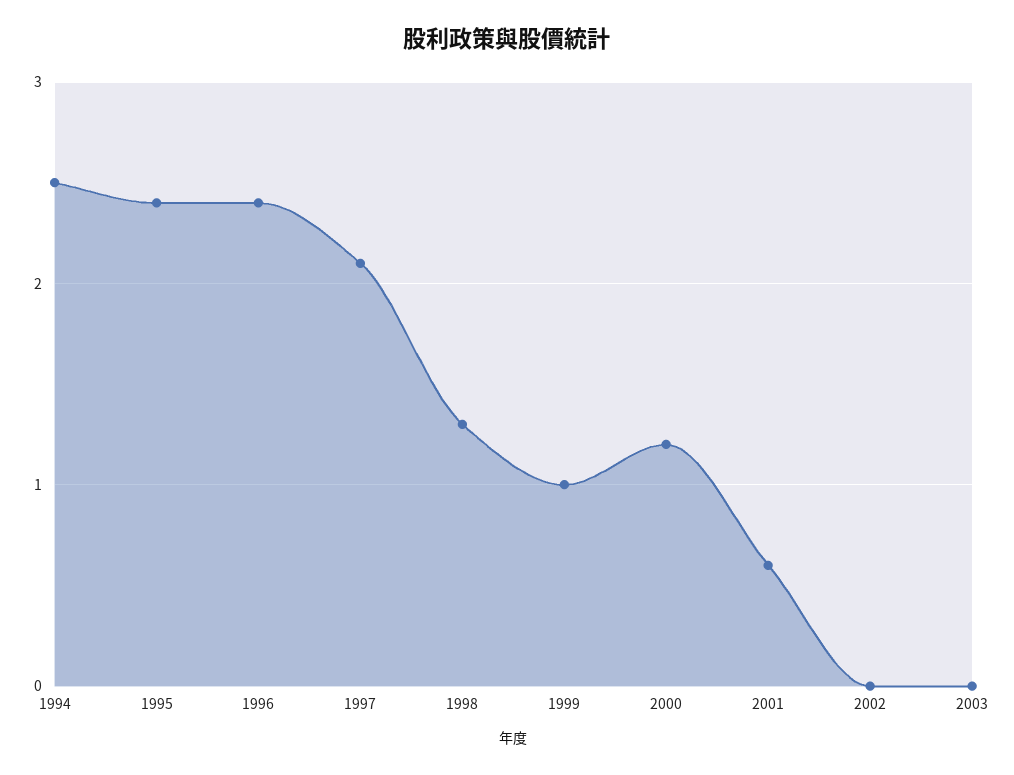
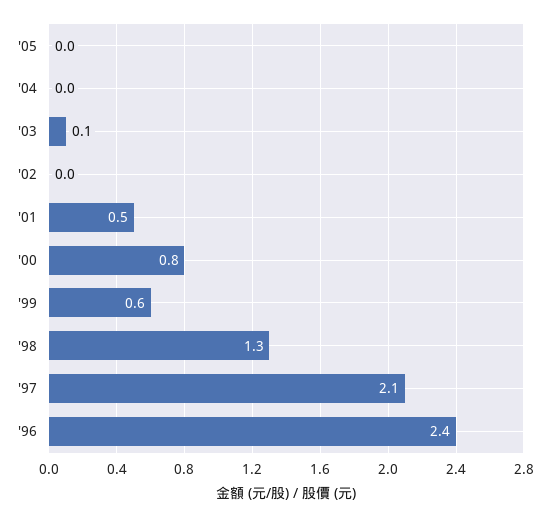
1994: 2.5 -> none
1995: 2.4 -> none
1999: 1 -> 0.6
2000: 1.2 -> 0.8
2001: 0.6 -> 0.5
2003: 0 -> 0.1
'05: none -> 0
'04: none -> 0

